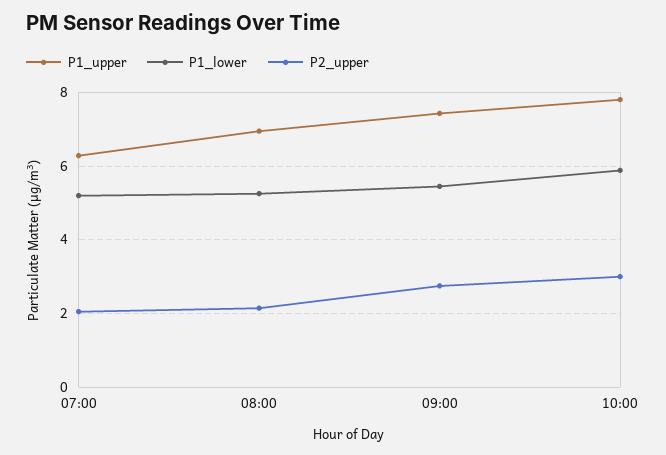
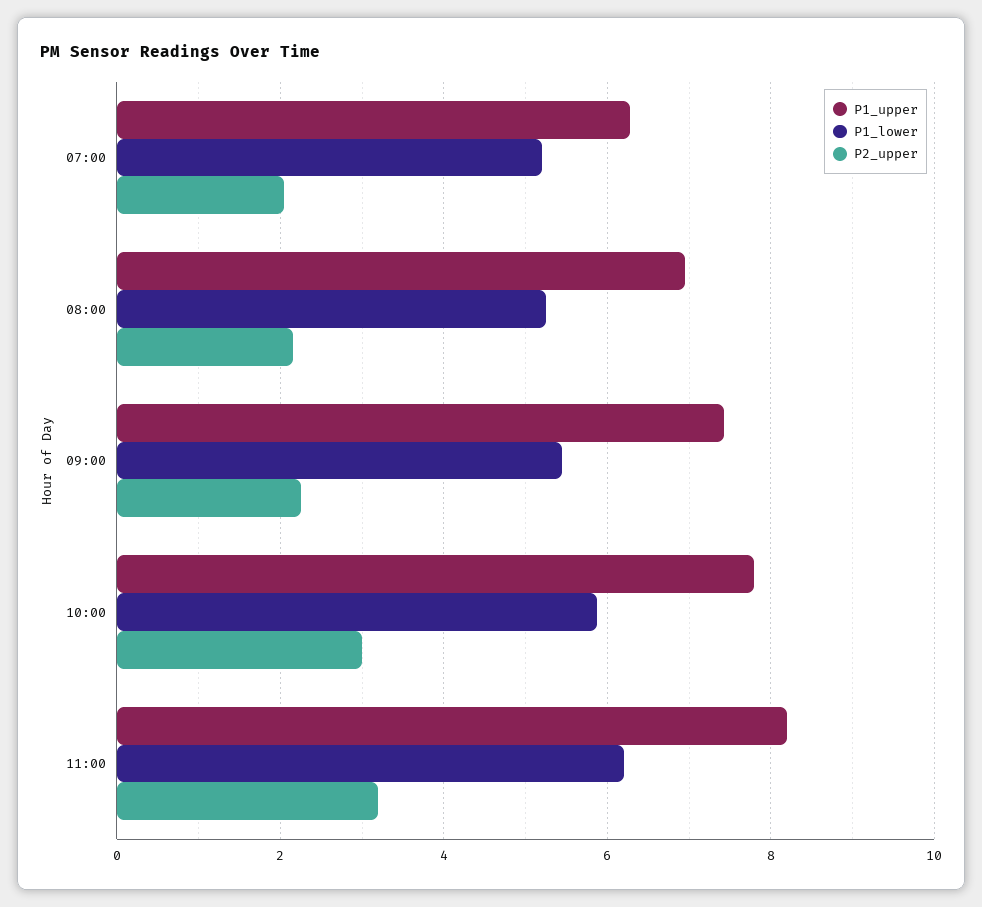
P2_upper, 09:00: 2.8 -> 2.2
P1_upper, 11:00: none -> 8.2
P1_lower, 11:00: none -> 6.2
P2_upper, 11:00: none -> 3.2

